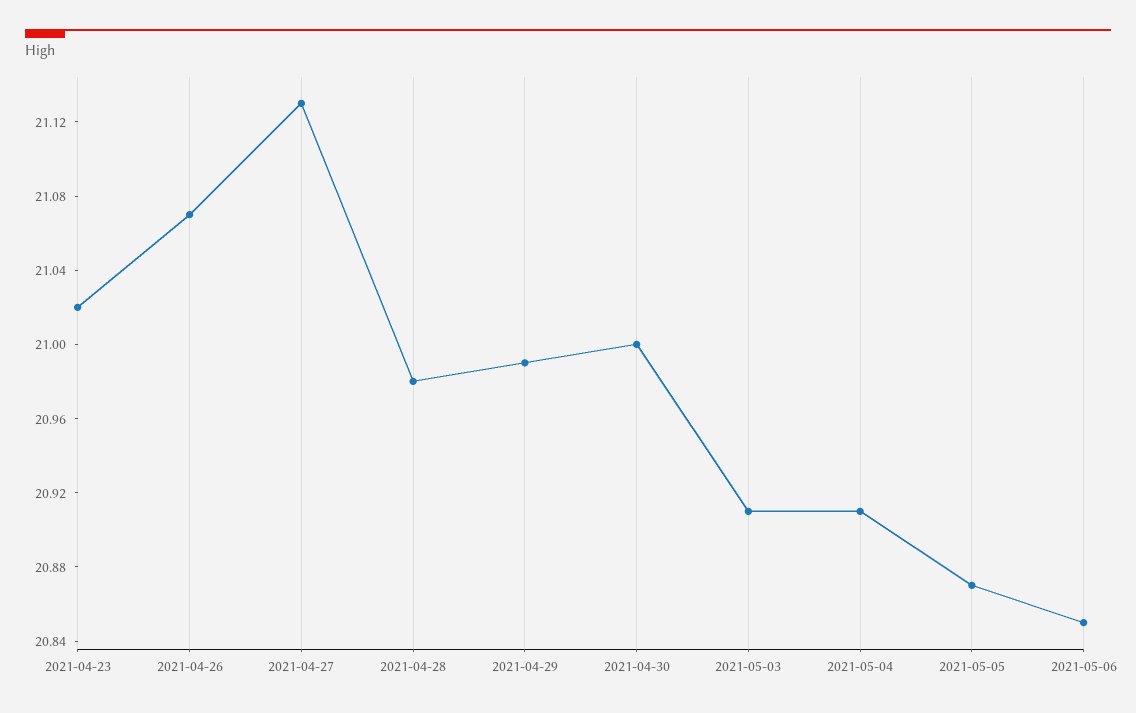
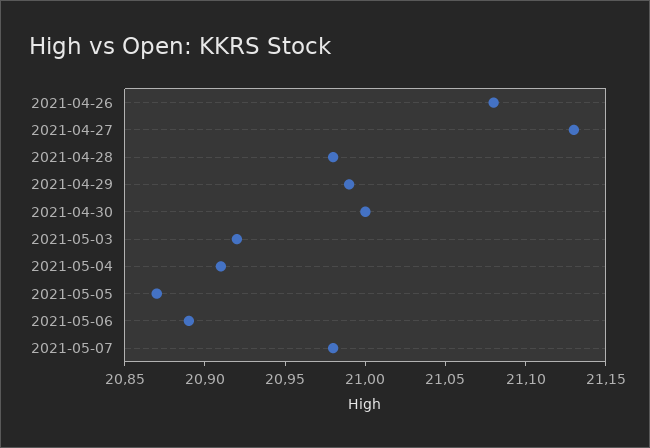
2021-04-23: 21.02 -> none
2021-04-26: 21.07 -> 21.08
2021-05-03: 20.91 -> 20.92
2021-05-06: 20.85 -> 20.89
2021-05-07: none -> 20.98

